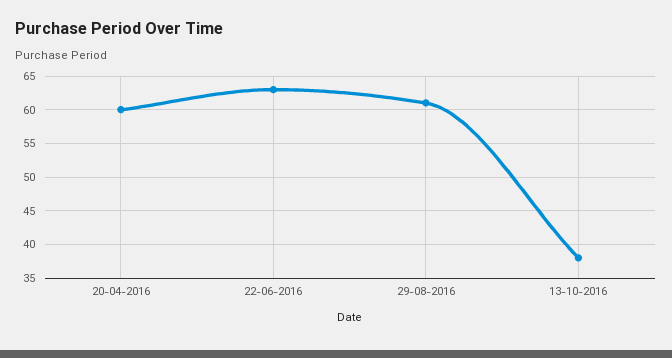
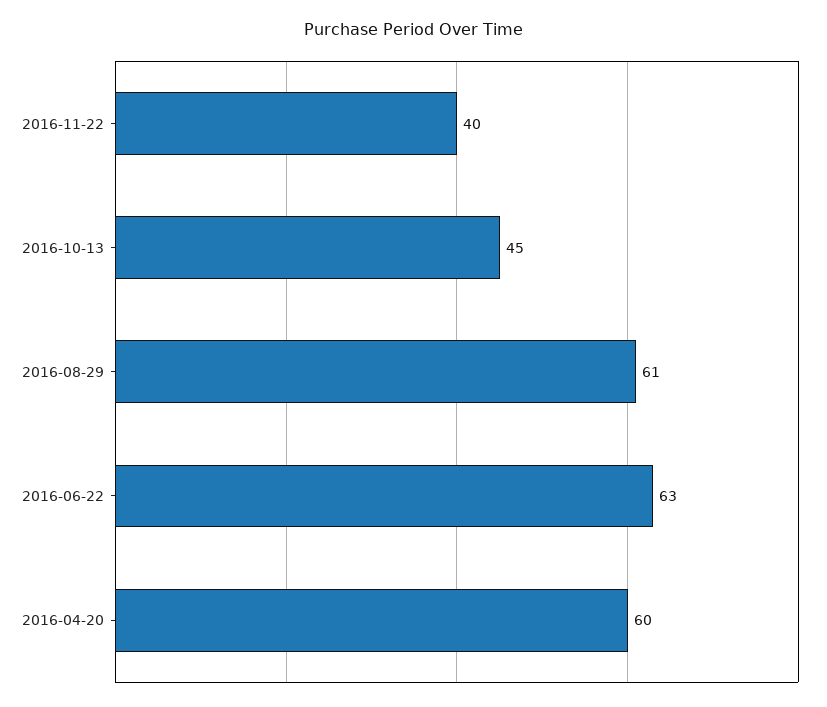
13-10-2016: 38 -> 45
2016-11-22: none -> 40

